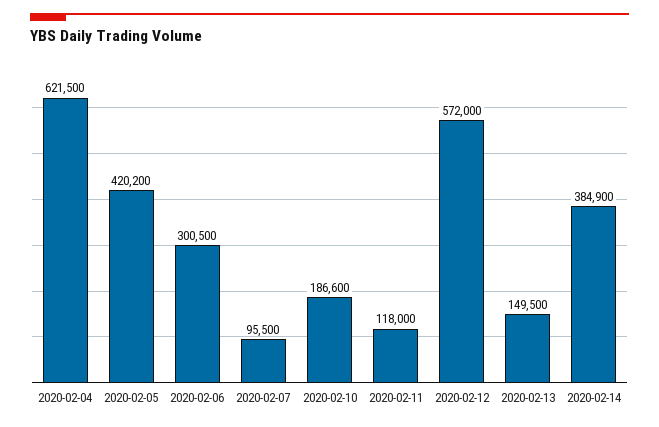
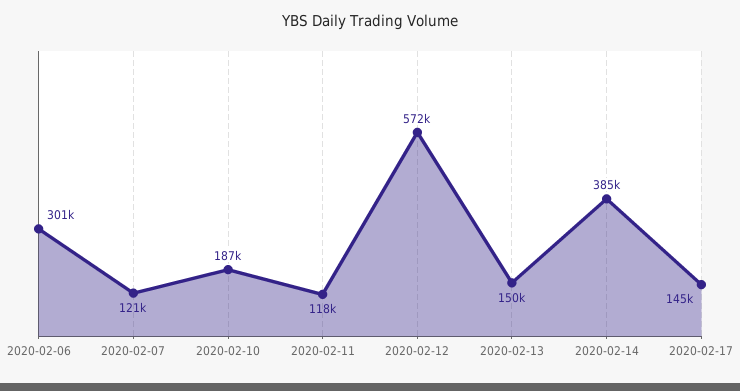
2020-02-04: 621500 -> none
2020-02-05: 420200 -> none
2020-02-07: 95500 -> 121000
2020-02-17: none -> 145000

